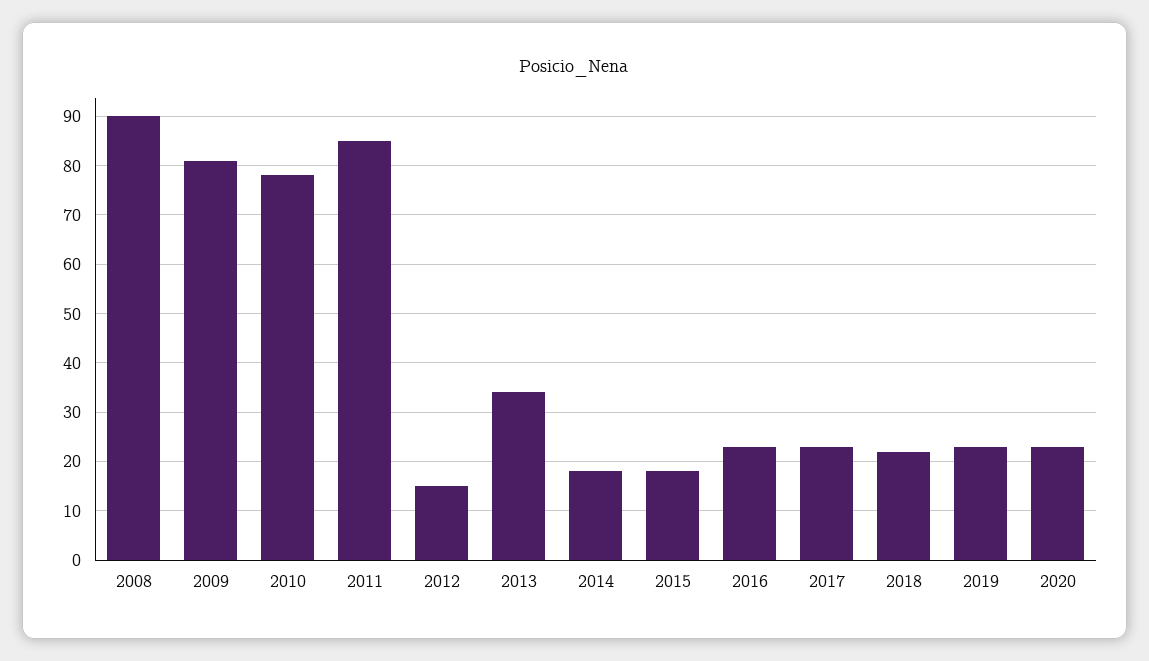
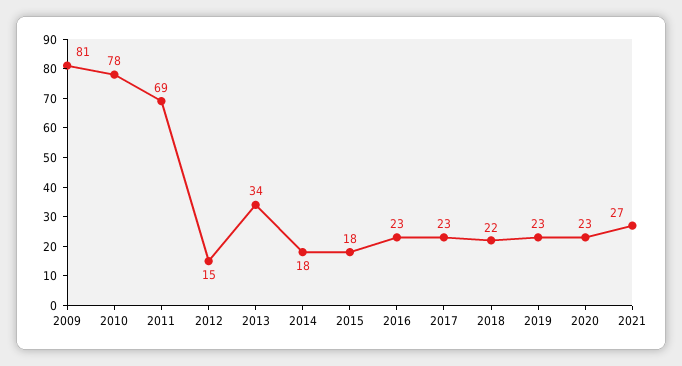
2008: 90 -> none
2011: 85 -> 69
2021: none -> 27

